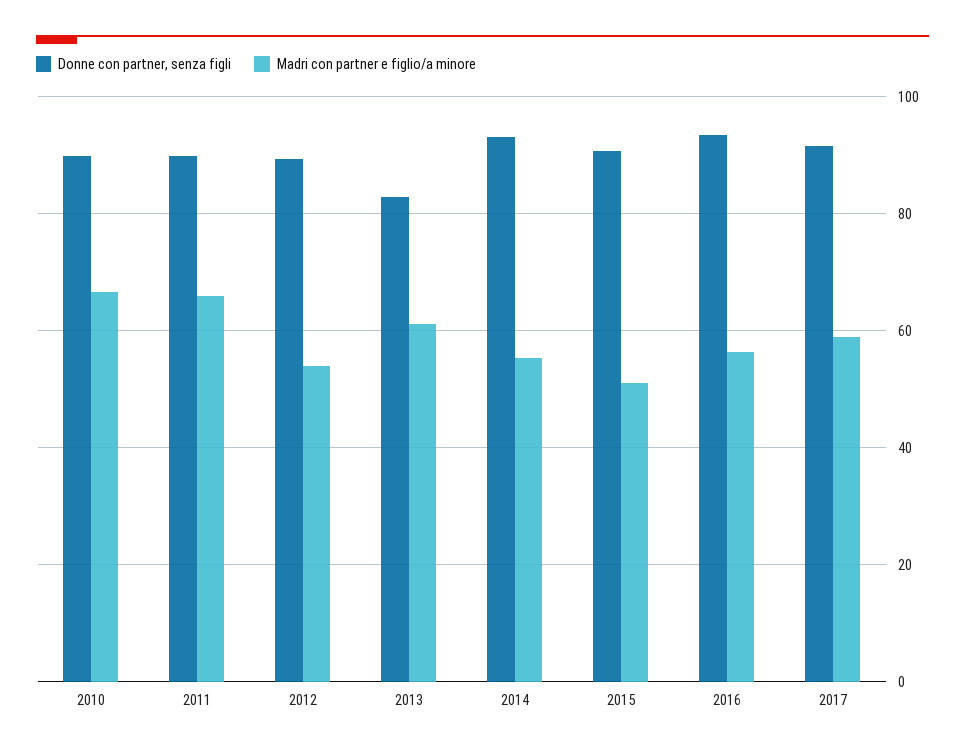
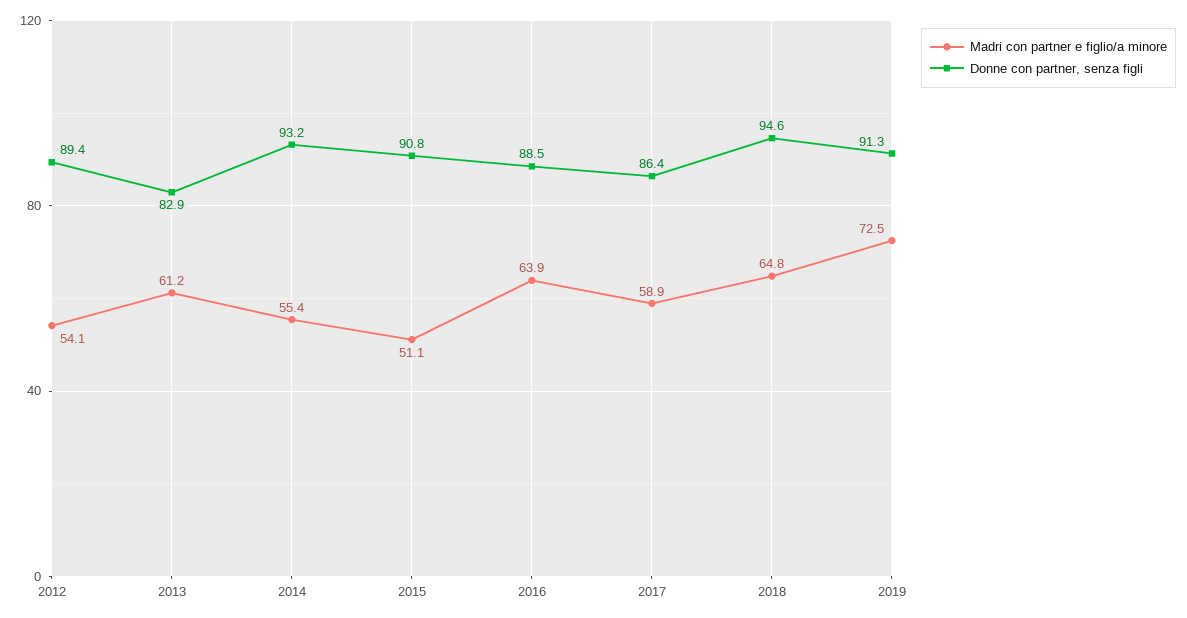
Donne con partner, senza figli, 2010: 90 -> none
Madri con partner e figlio/a minore, 2010: 66 -> none
Donne con partner, senza figli, 2011: 90 -> none
Madri con partner e figlio/a minore, 2011: 66 -> none
Donne con partner, senza figli, 2016: 94 -> 88.5
Madri con partner e figlio/a minore, 2016: 56 -> 63.9
Donne con partner, senza figli, 2017: 92 -> 86.4
Madri con partner e figlio/a minore, 2018: none -> 64.8
Donne con partner, senza figli, 2018: none -> 94.6
Madri con partner e figlio/a minore, 2019: none -> 72.5
Donne con partner, senza figli, 2019: none -> 91.3

